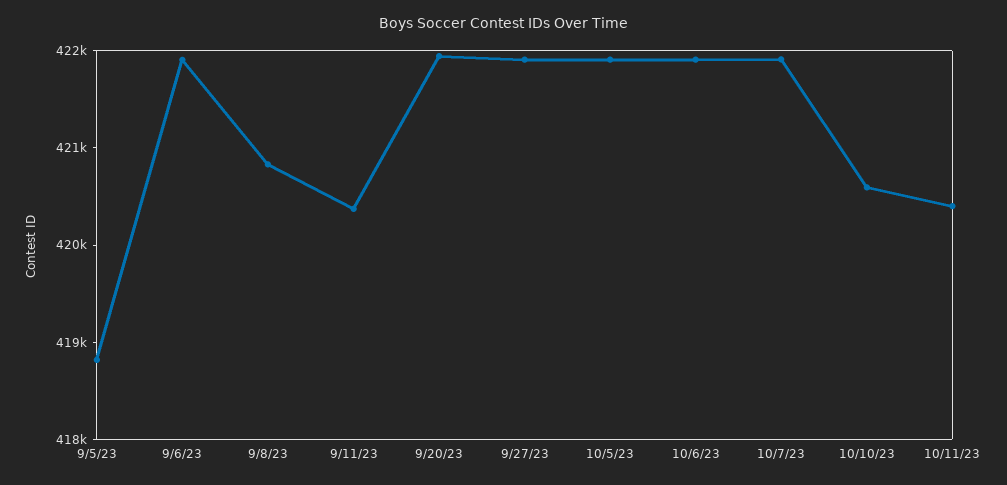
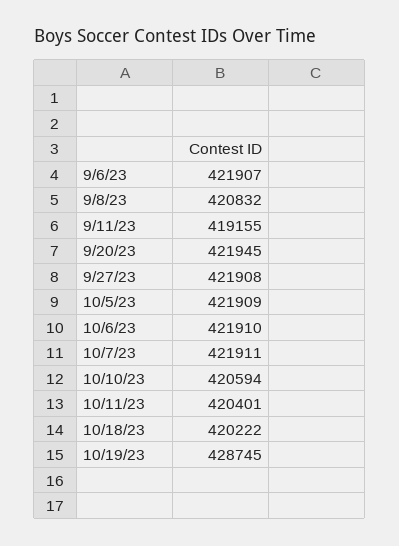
9/5/23: 418800 -> none
9/11/23: 420400 -> 419155
10/18/23: none -> 420222
10/19/23: none -> 428745

